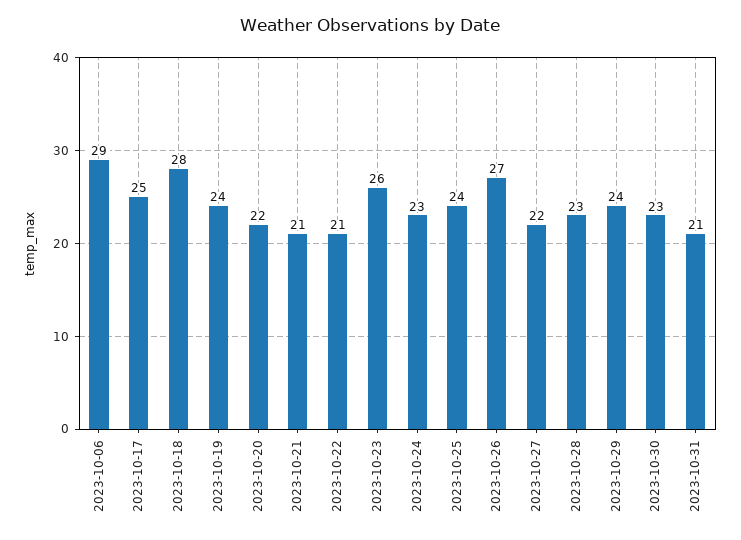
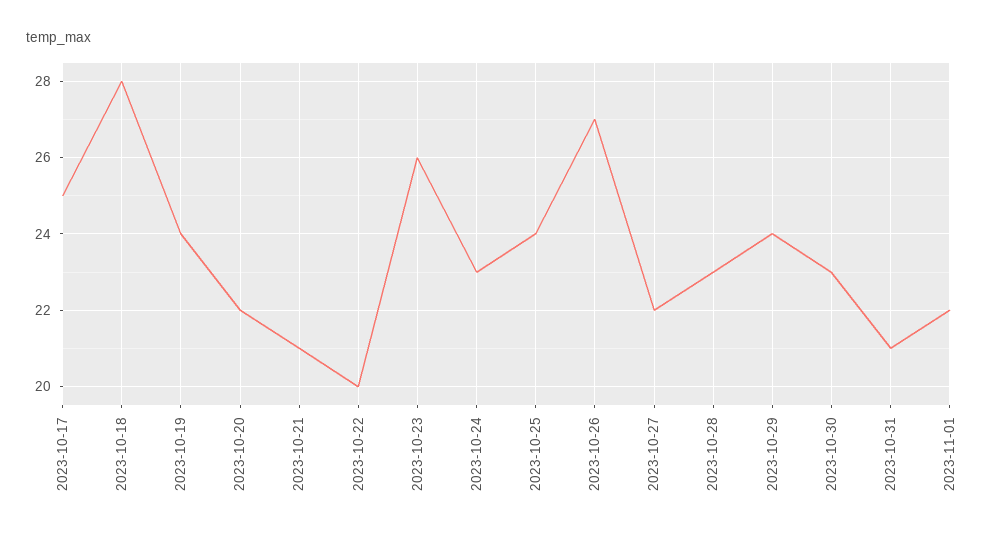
2023-10-06: 29 -> none
2023-10-22: 21 -> 20
2023-11-01: none -> 22

